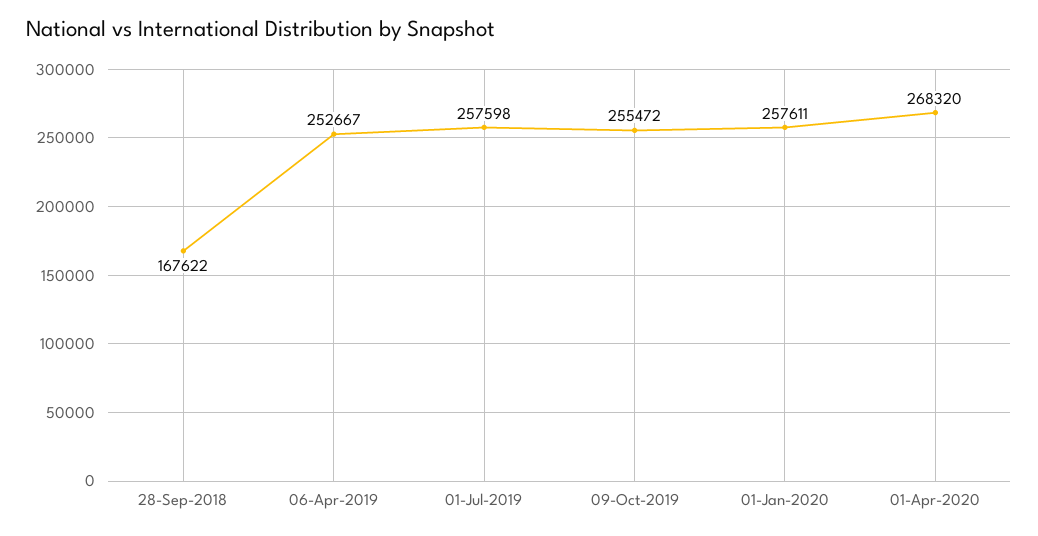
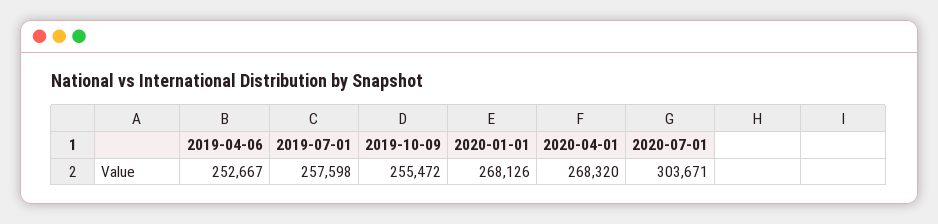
28-Sep-2018: 167622 -> none
01-Jan-2020: 257611 -> 268126
2020-07-01: none -> 303671

